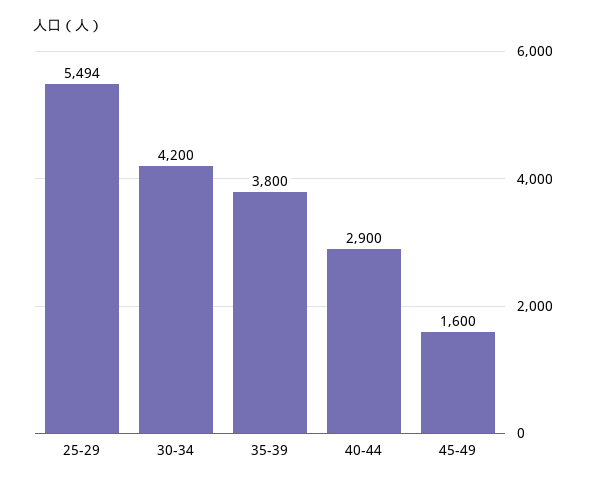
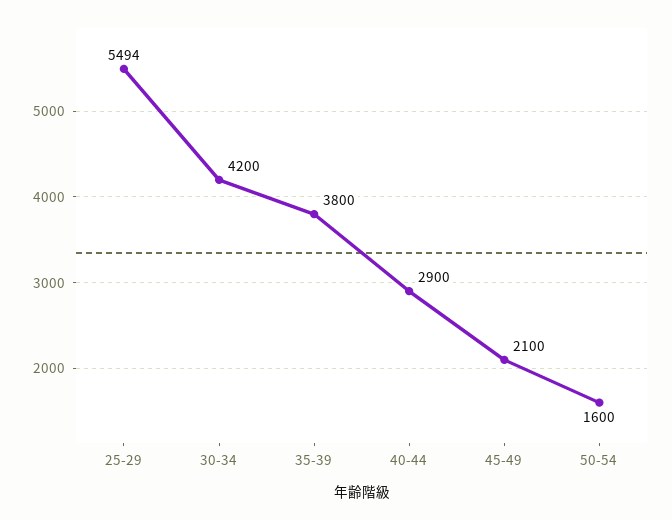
45-49: 1600 -> 2100
50-54: none -> 1600

